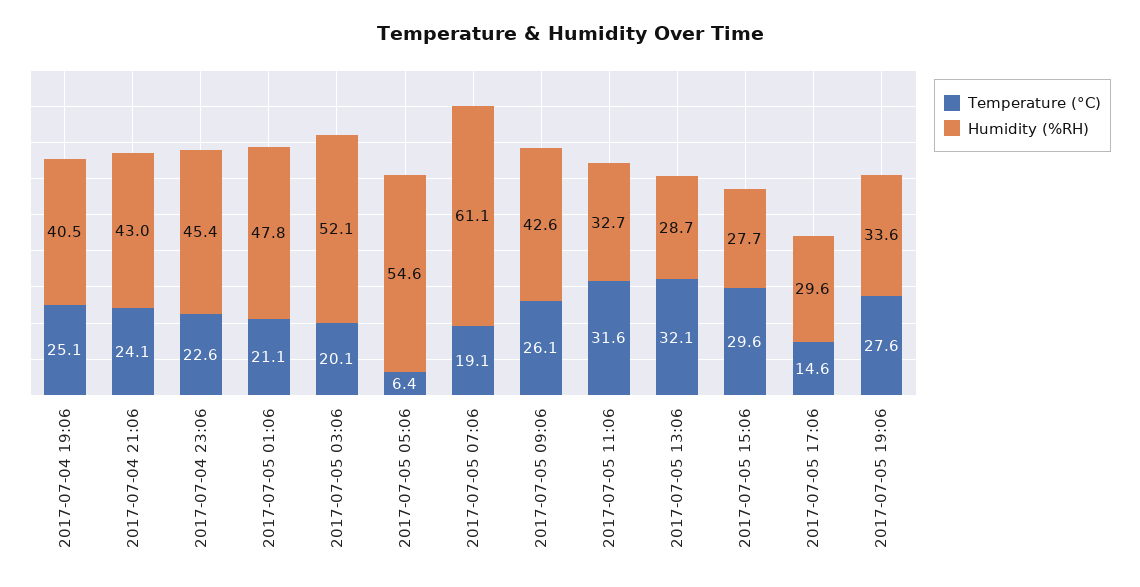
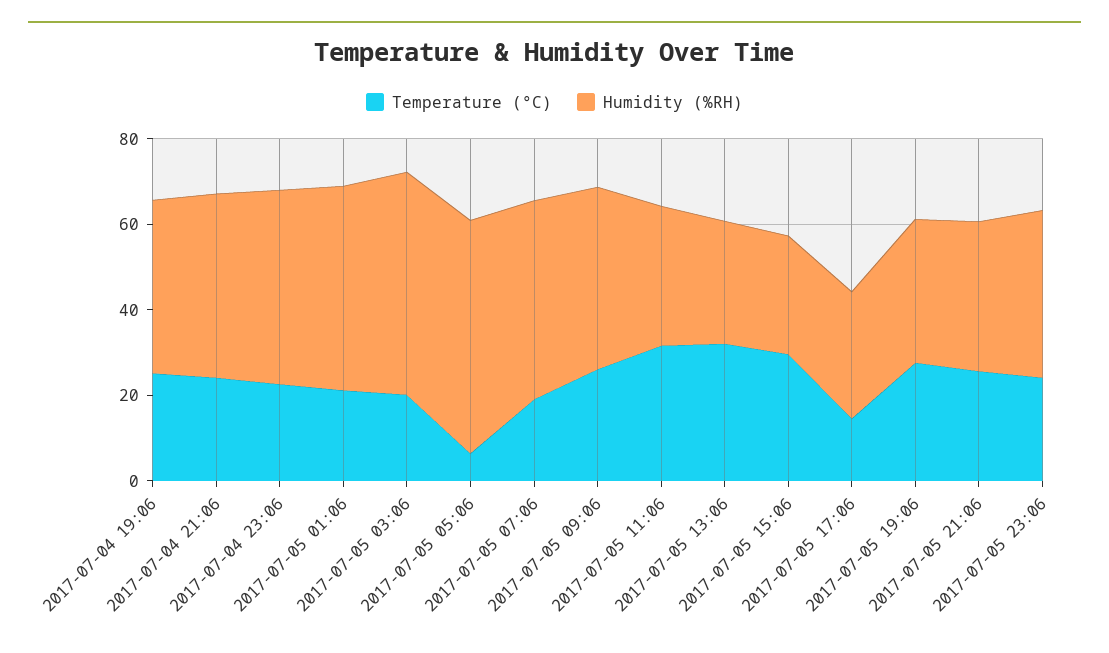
Humidity (%RH), 2017-07-05 07:06: 61.1 -> 45
Temperature (°C), 2017-07-05 21:06: none -> 25
Humidity (%RH), 2017-07-05 21:06: none -> 35
Temperature (°C), 2017-07-05 23:06: none -> 25
Humidity (%RH), 2017-07-05 23:06: none -> 40

